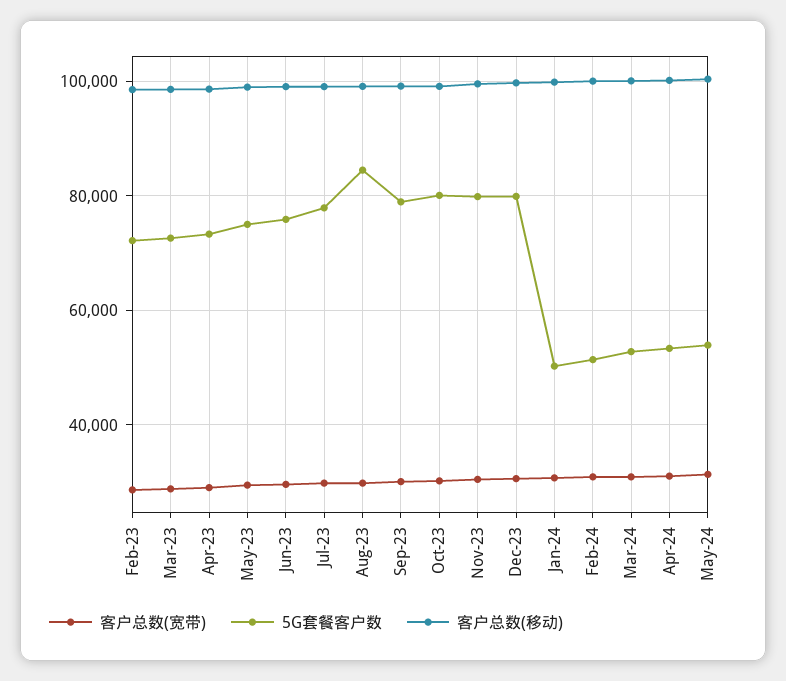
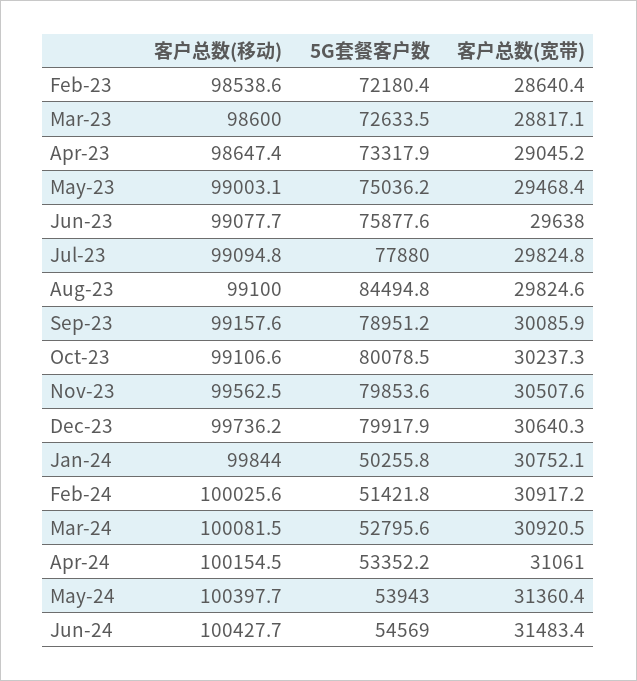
客户总数(移动), Jun-24: none -> 100427.7
5G套餐客户数, Jun-24: none -> 54569
客户总数(宽带), Jun-24: none -> 31483.4

